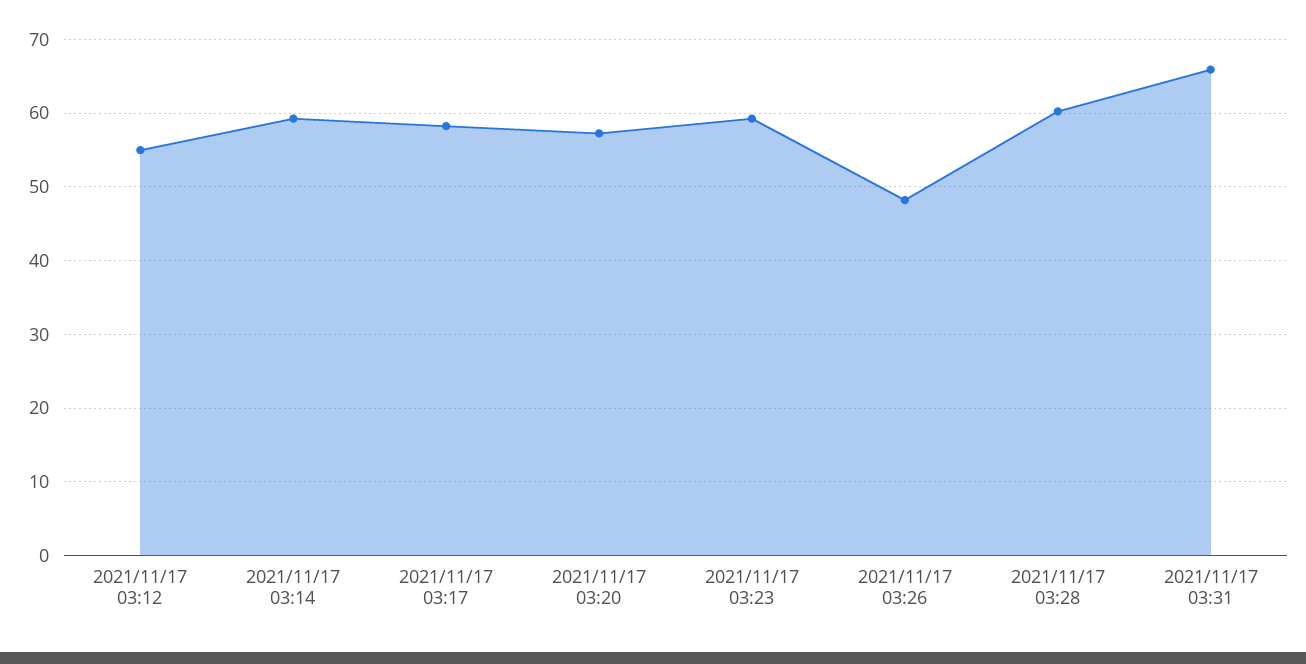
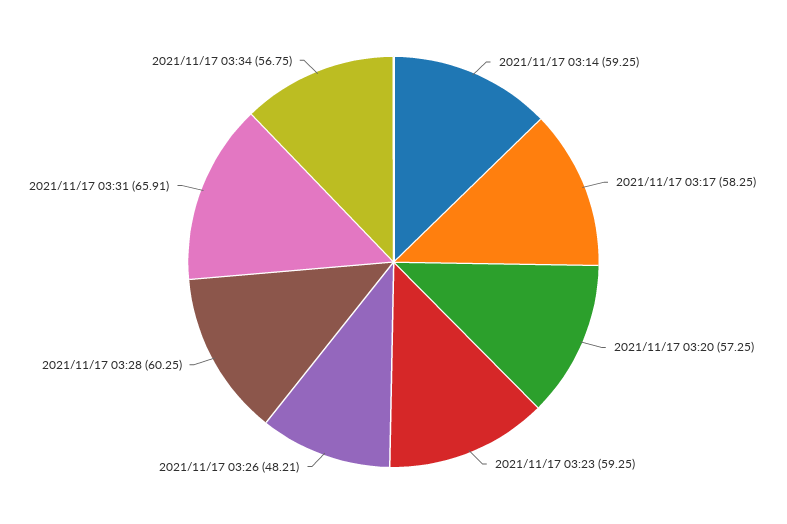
2021/11/17 03:12: 55 -> none
2021/11/17 03:34: none -> 56.75

